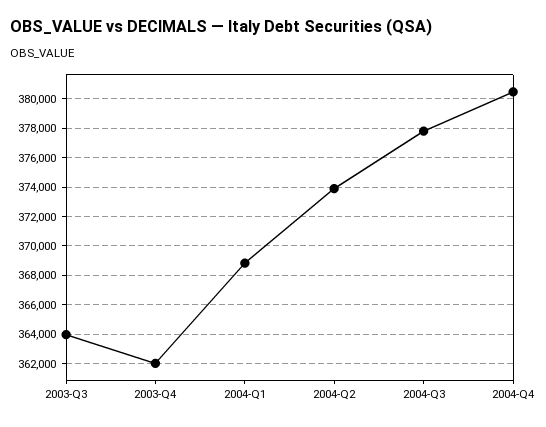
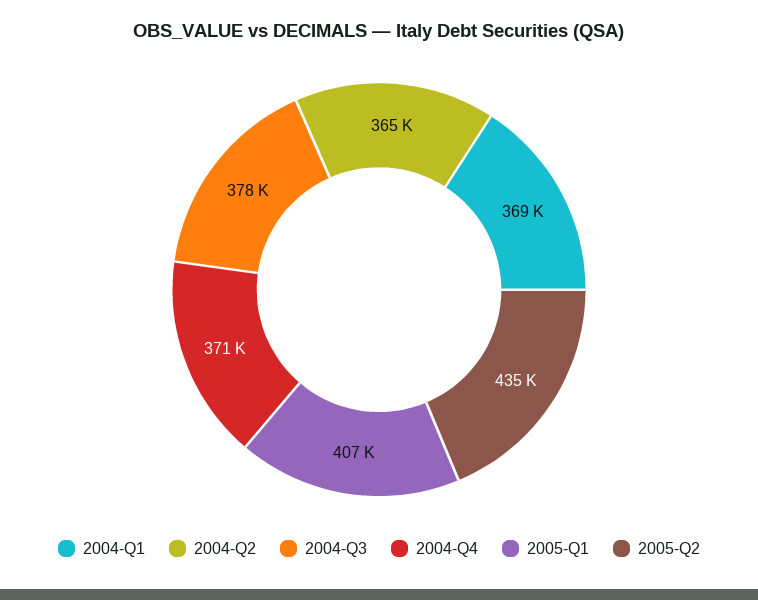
2003-Q3: 364000 -> none
2003-Q4: 362000 -> none
2004-Q2: 374000 -> 365000
2004-Q4: 380500 -> 371000
2005-Q1: none -> 407000
2005-Q2: none -> 435000

